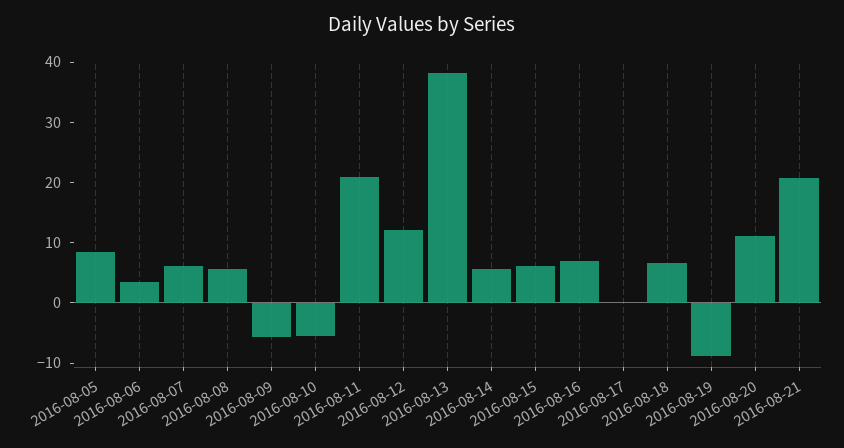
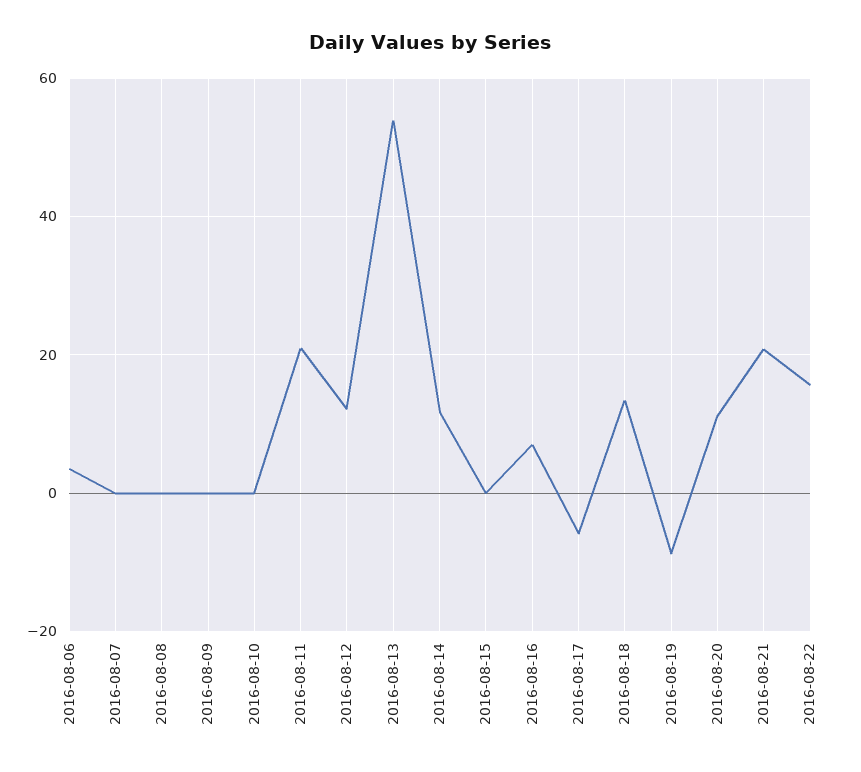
2016-08-05: 8 -> none
2016-08-07: 6 -> 0
2016-08-08: 6 -> 0
2016-08-09: -6 -> 0
2016-08-10: -6 -> 0
2016-08-13: 38 -> 54
2016-08-14: 6 -> 12
2016-08-15: 6 -> 0
2016-08-17: 0 -> -6
2016-08-18: 6 -> 14
2016-08-22: none -> 16

